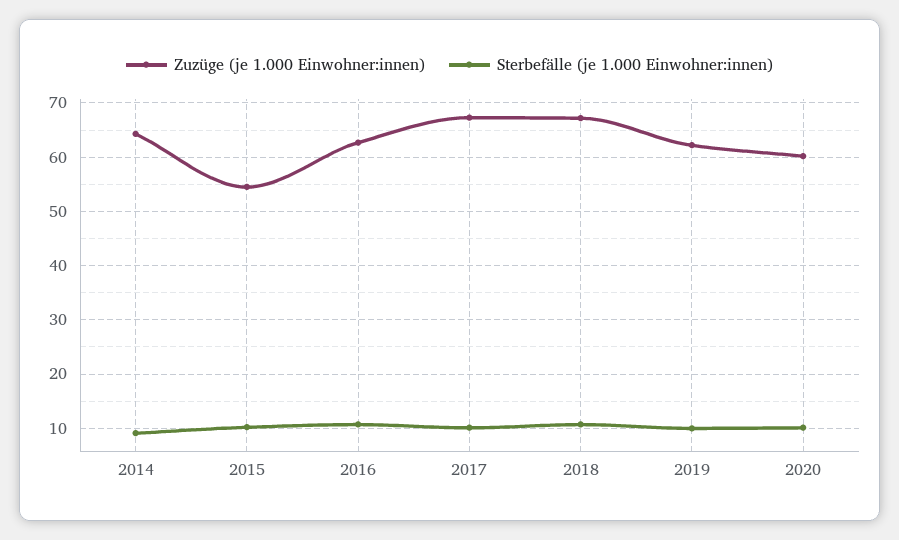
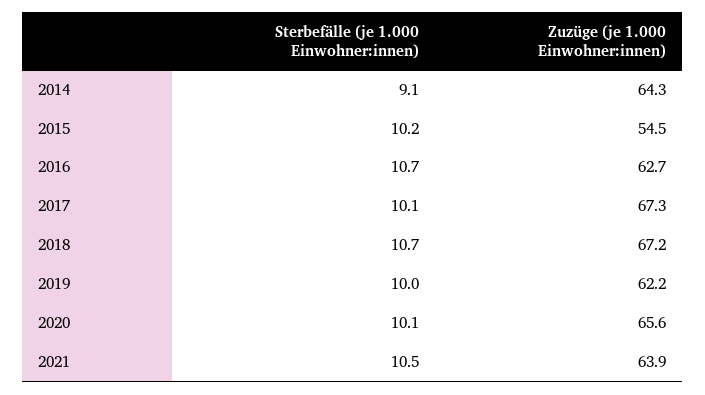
Zuzüge (je 1.000 Einwohner:innen), 2020: 60 -> 65.6
Sterbefälle (je 1.000 Einwohner:innen), 2021: none -> 10.5
Zuzüge (je 1.000 Einwohner:innen), 2021: none -> 63.9

